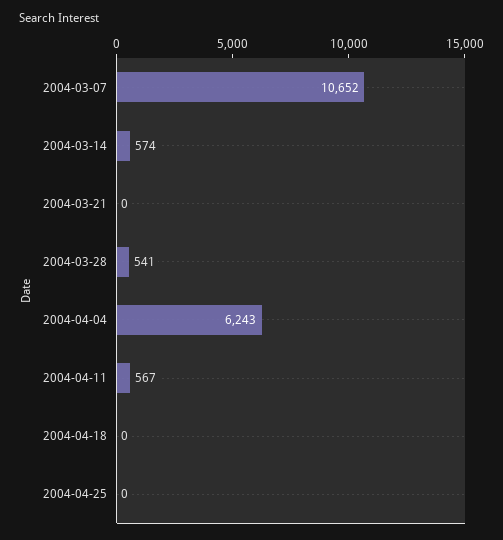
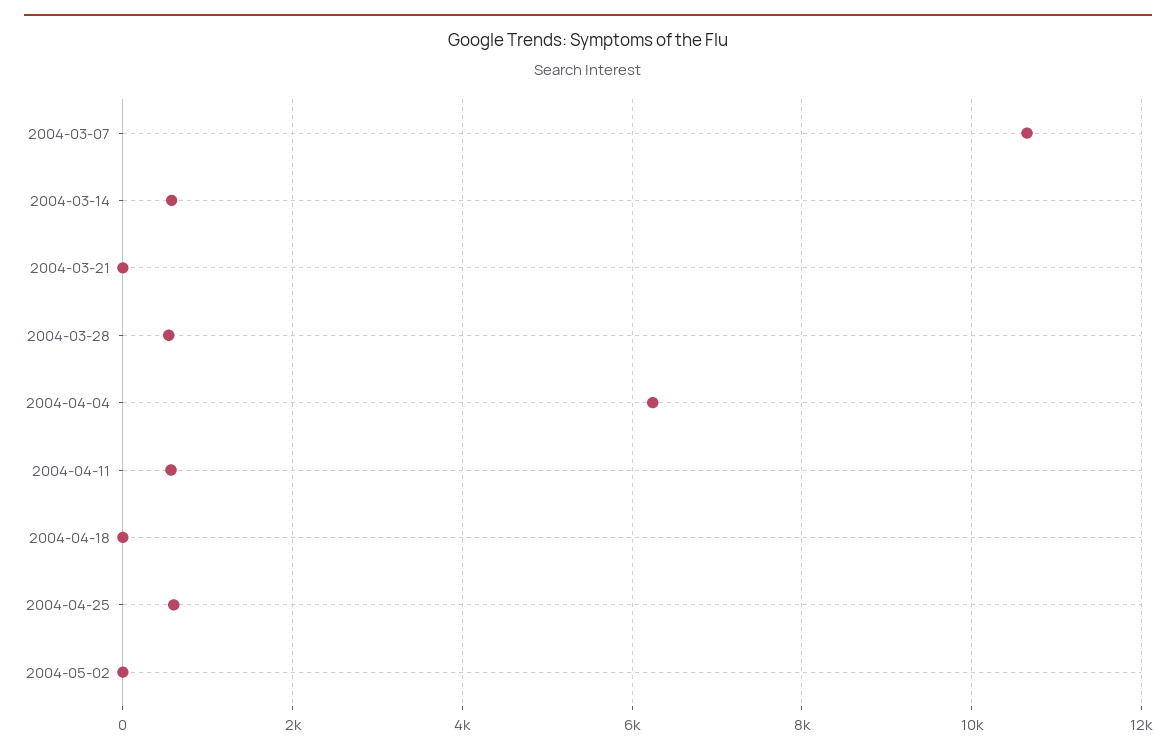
2004-04-25: 0 -> 600
2004-05-02: none -> 0

